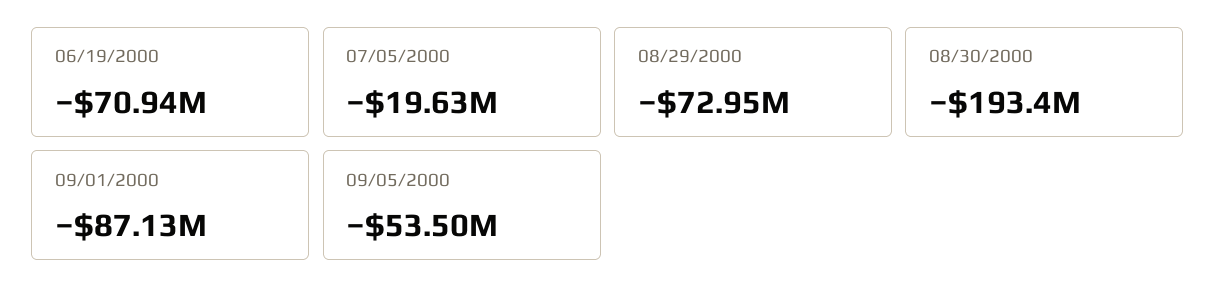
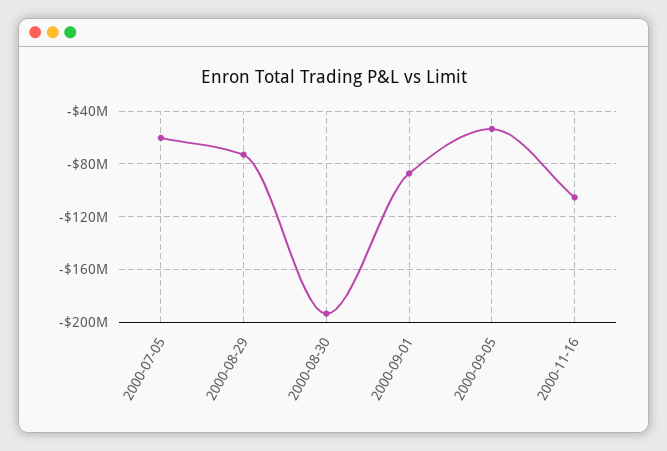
06/19/2000: -70940000 -> none
07/05/2000: -19630000 -> -60000000
2000-11-16: none -> -105000000

